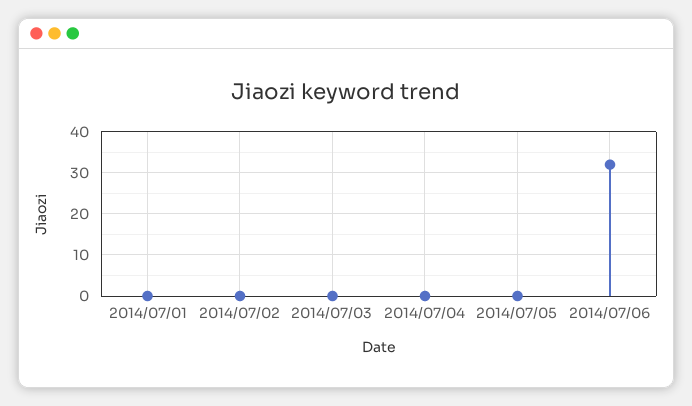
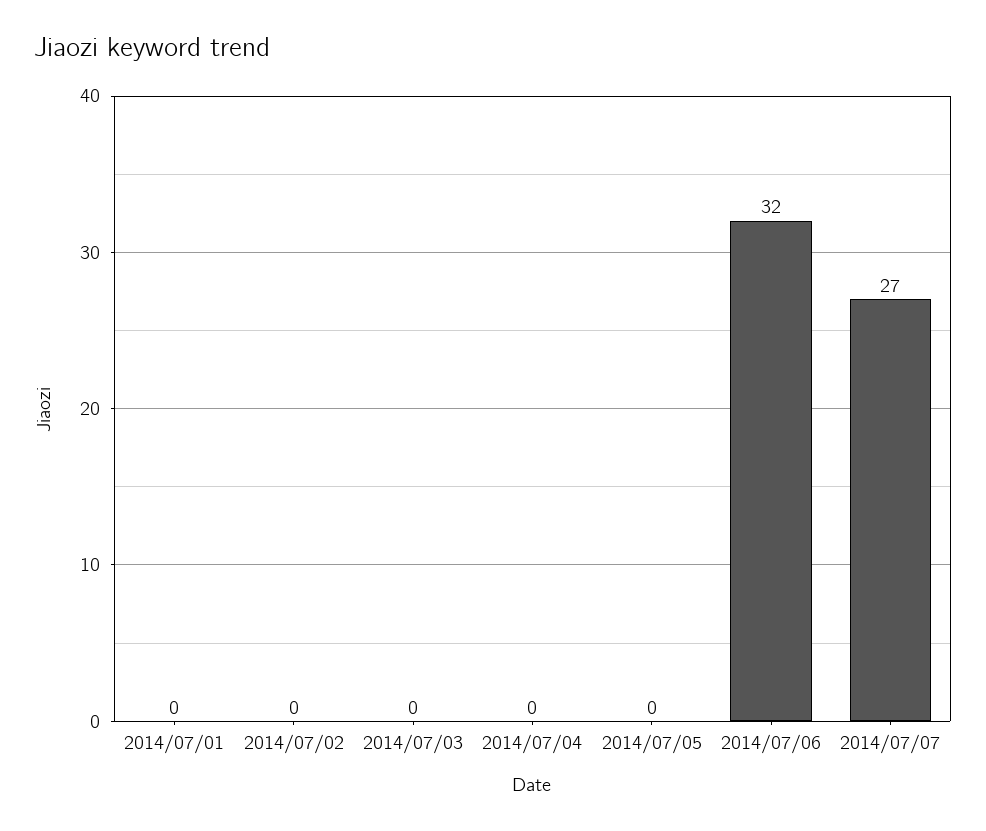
2014/07/07: none -> 27

